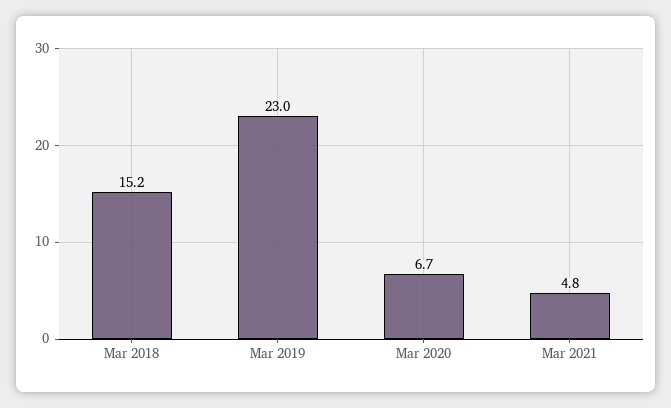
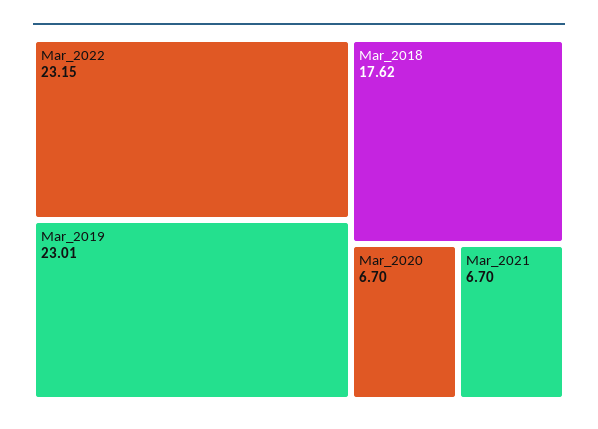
Mar 2018: 15.2 -> 17.62
Mar 2021: 4.8 -> 6.7
Mar_2022: none -> 23.15

